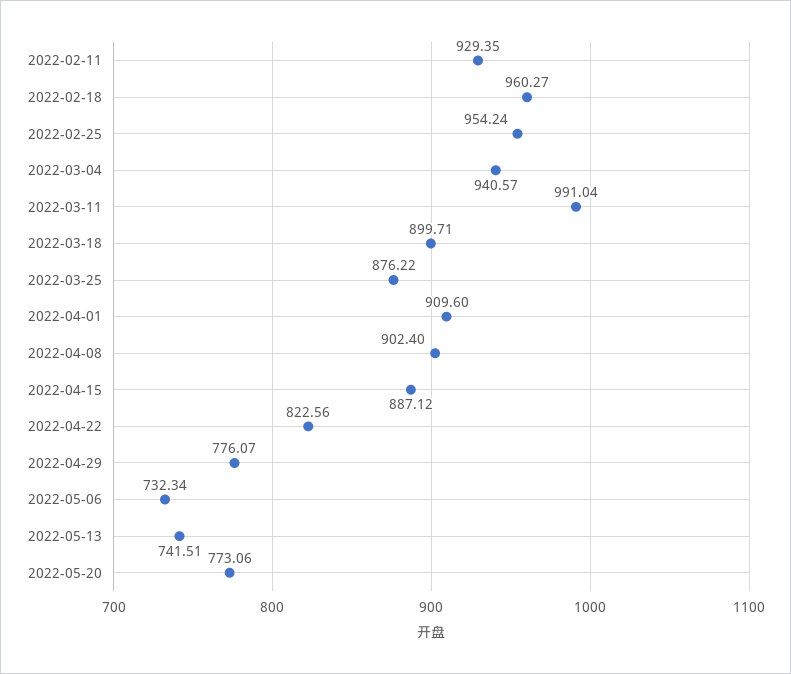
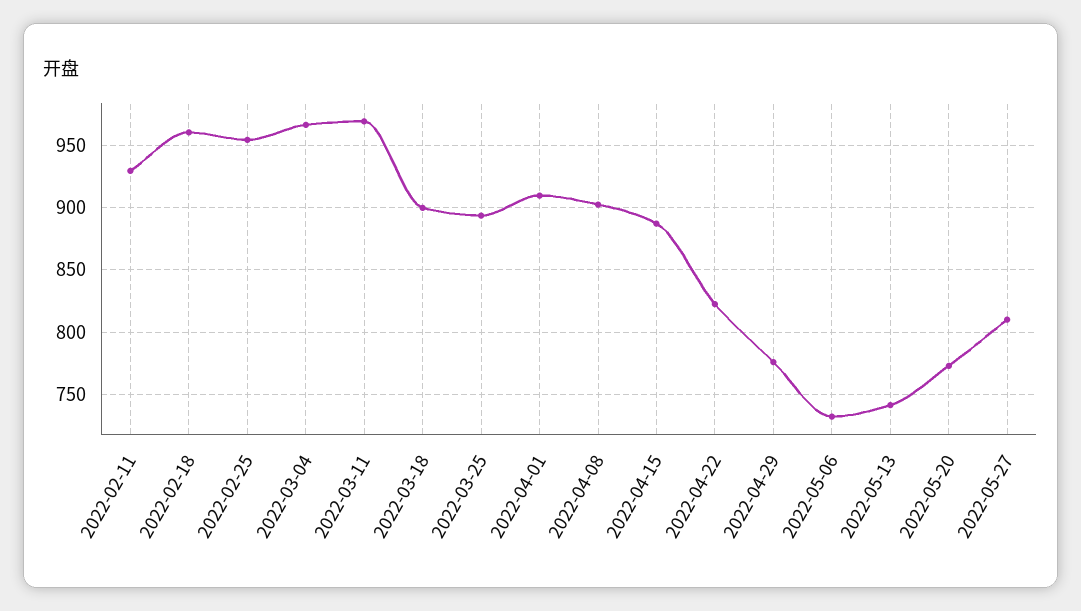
2022-03-04: 940.57 -> 965
2022-03-11: 991.04 -> 970
2022-03-25: 876.22 -> 895
2022-05-27: none -> 810

